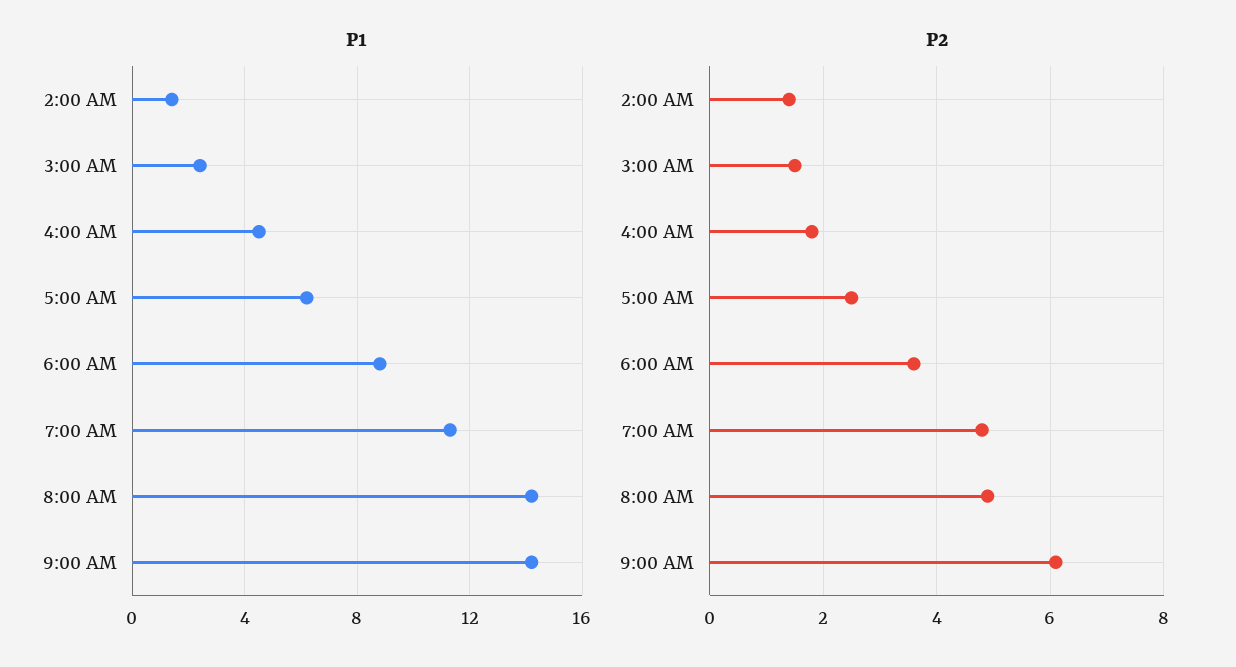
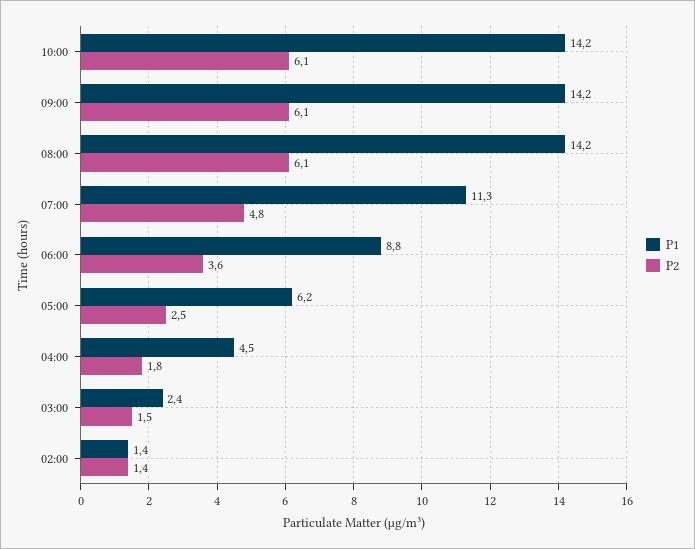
P2, 8:00 AM: 5 -> 6.1
P1, 10:00: none -> 14.2
P2, 10:00: none -> 6.1

